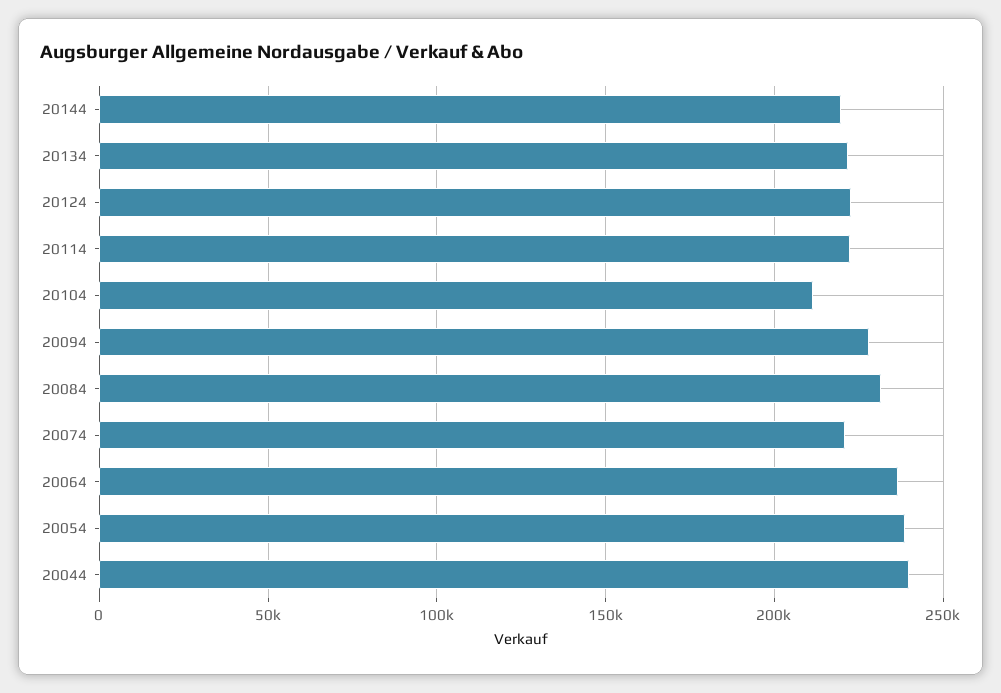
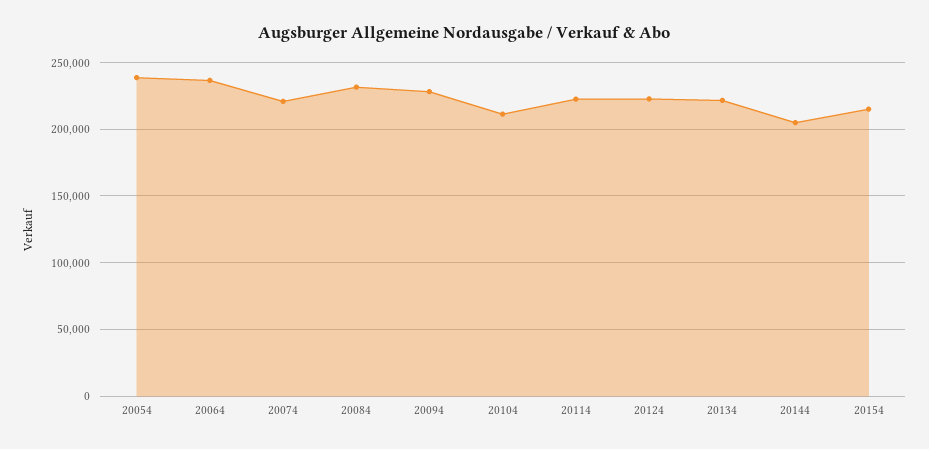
20144: 220000 -> 205000
20044: 240000 -> none
20154: none -> 215000

